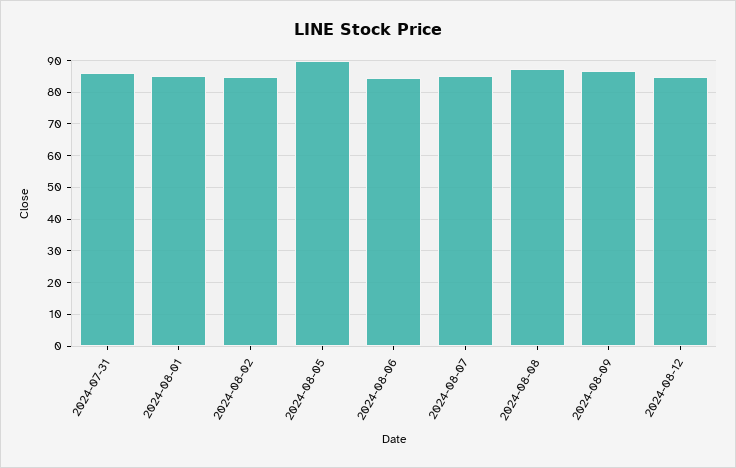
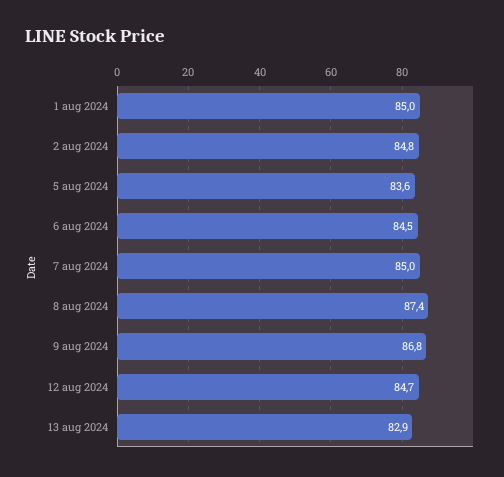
2024-07-31: 86 -> none
2024-08-05: 90 -> 83.6
13 aug 2024: none -> 82.9

